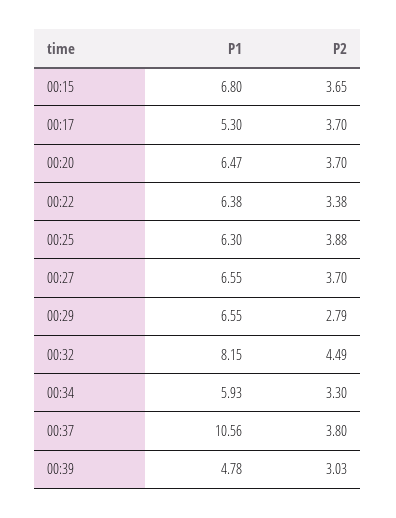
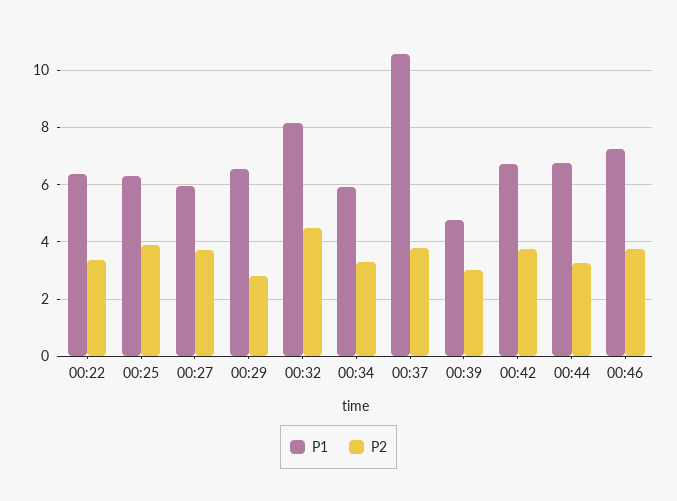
P1, 00:15: 6.8 -> none
P2, 00:15: 3.65 -> none
P1, 00:17: 5.3 -> none
P2, 00:17: 3.7 -> none
P1, 00:20: 6.47 -> none
P2, 00:20: 3.7 -> none
P1, 00:27: 6.55 -> 6
P1, 00:42: none -> 6.75
P2, 00:42: none -> 3.75
P1, 00:44: none -> 6.75
P2, 00:44: none -> 3.25
P1, 00:46: none -> 7.25
P2, 00:46: none -> 3.75

